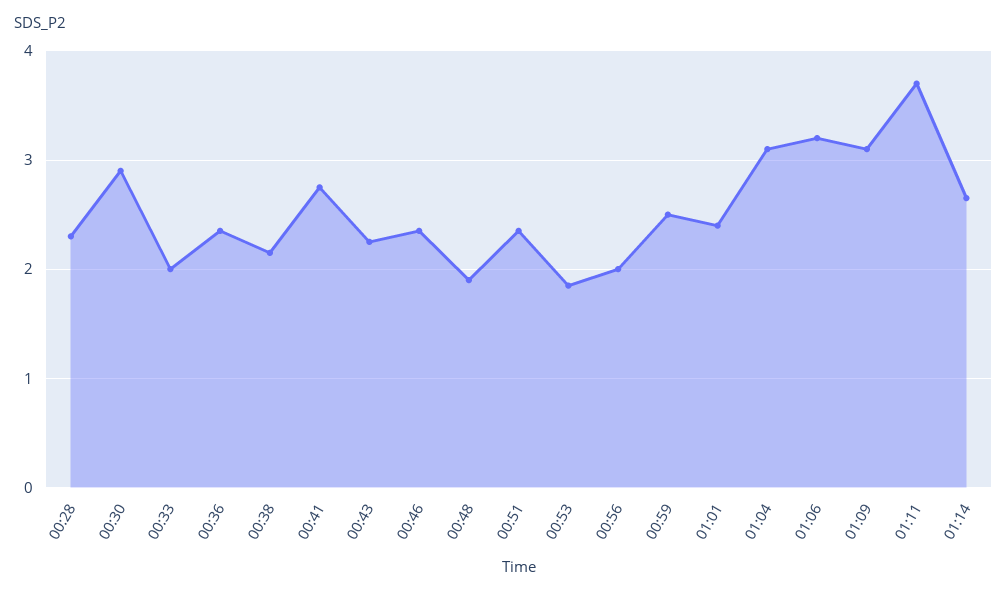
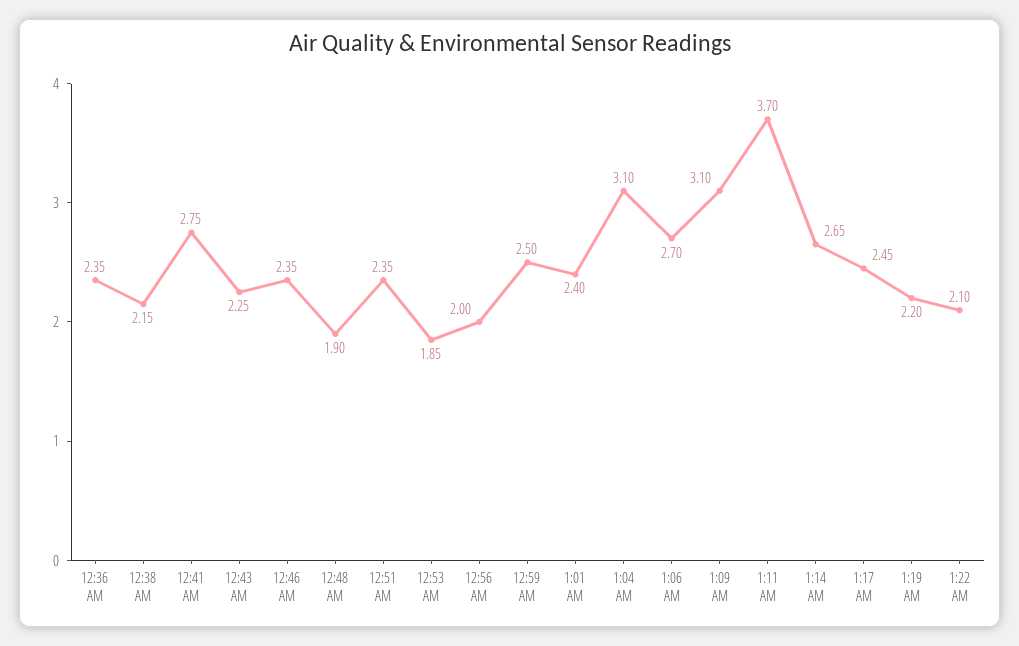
00:28: 2.3 -> none
00:30: 2.9 -> none
00:33: 2 -> none
01:06: 3.2 -> 2.7
1:17 AM: none -> 2.45
1:19 AM: none -> 2.2
1:22 AM: none -> 2.1

